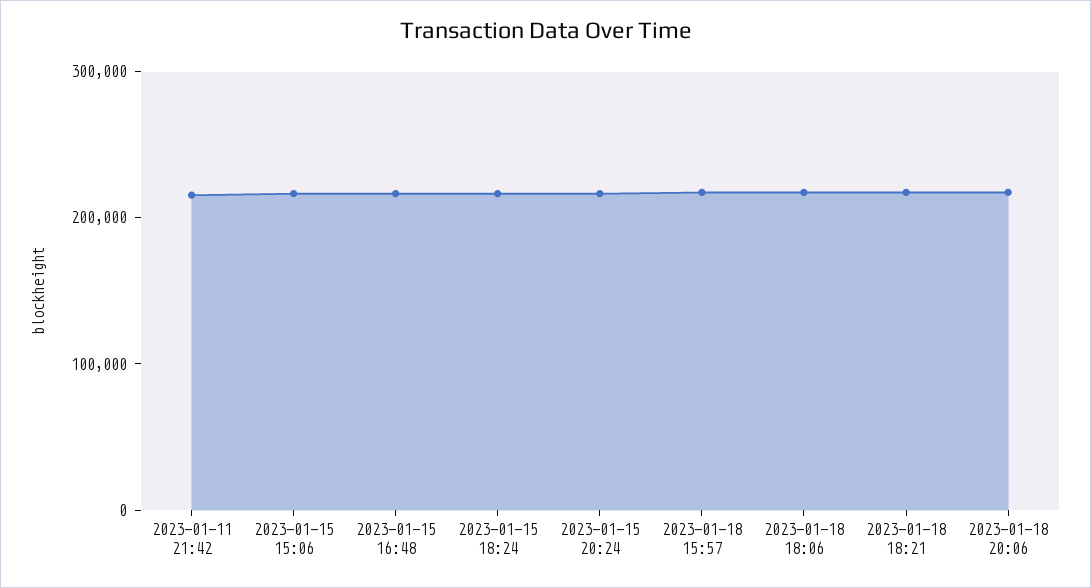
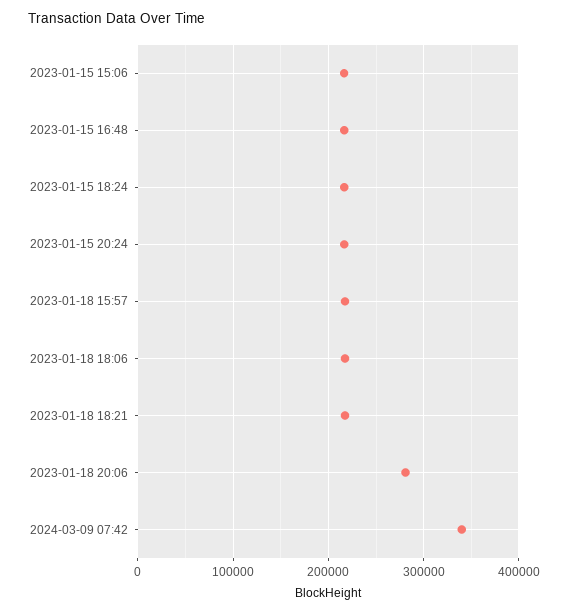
2023-01-11 21:42: 220000 -> none
2023-01-18 20:06: 220000 -> 280000
2024-03-09 07:42: none -> 340000

